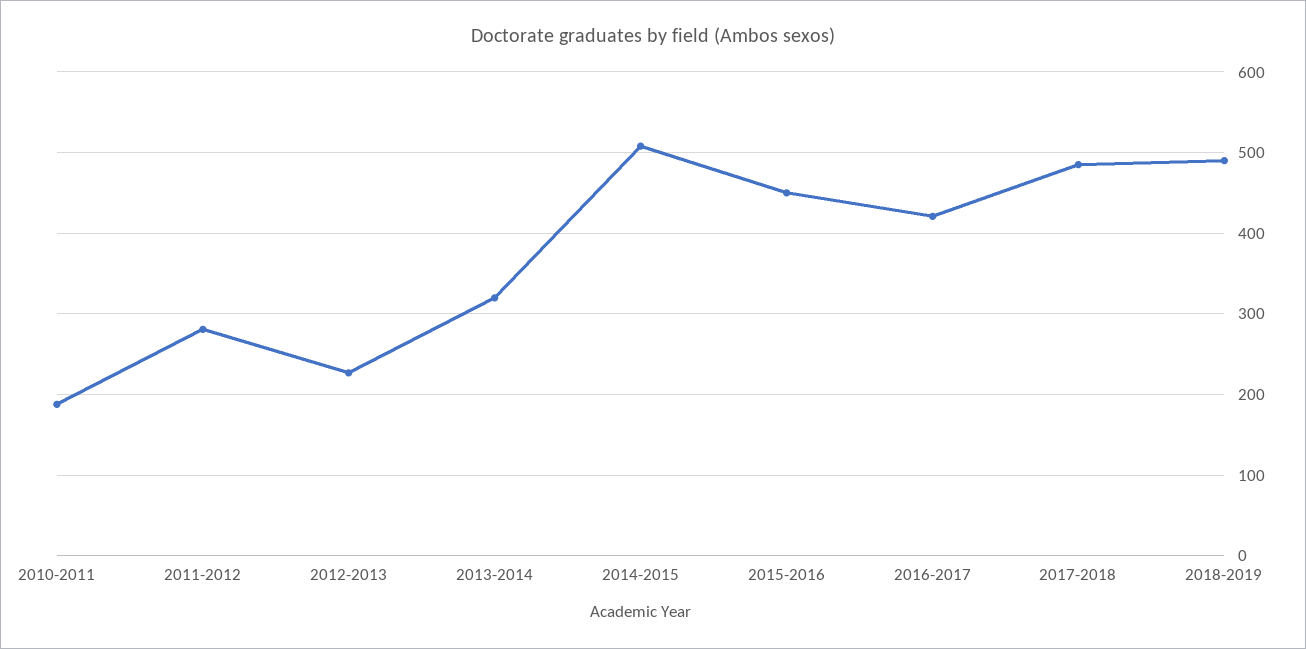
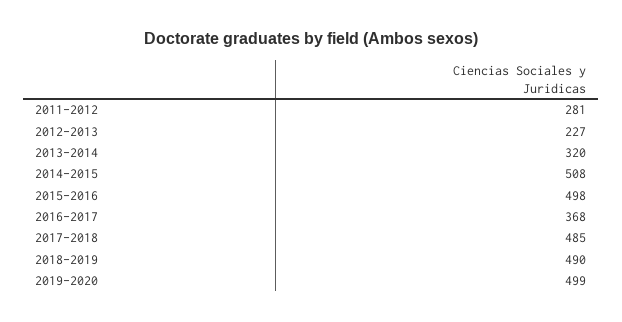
2010-2011: 190 -> none
2015-2016: 450 -> 498
2016-2017: 420 -> 368
2019-2020: none -> 499

